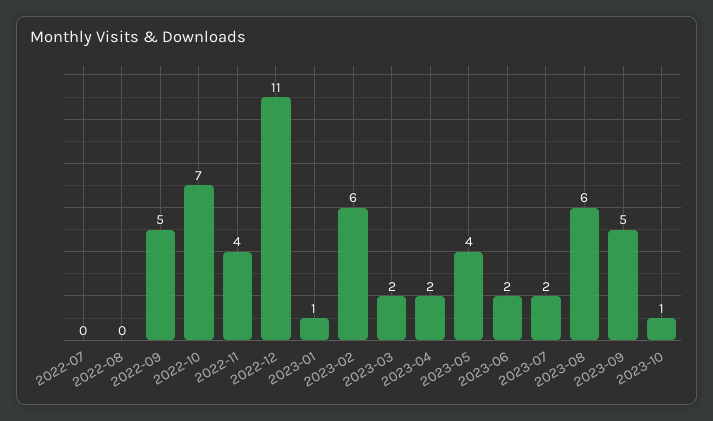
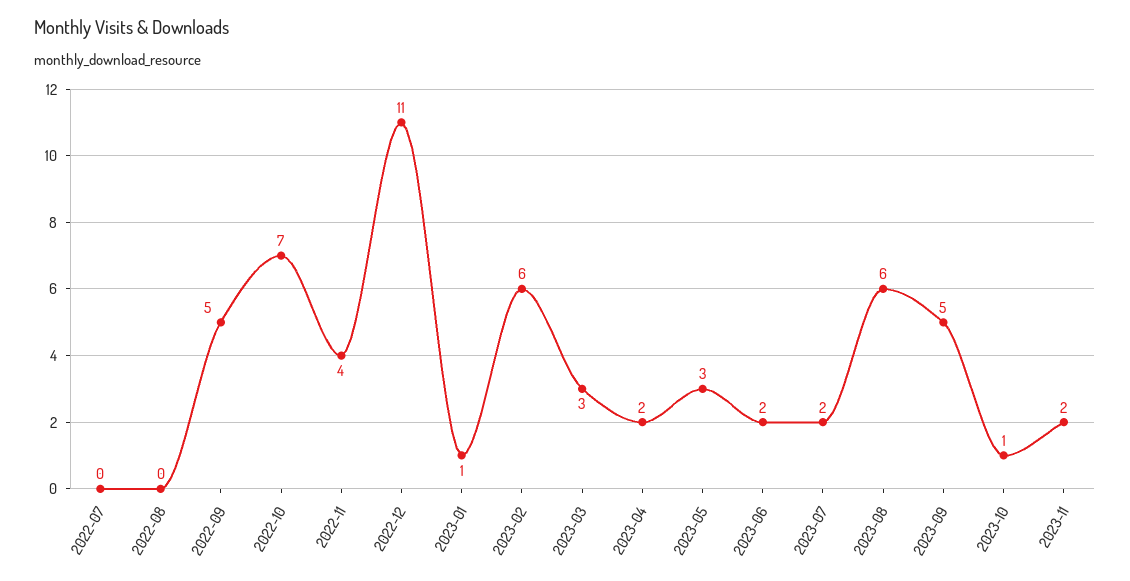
2023-03: 2 -> 3
2023-05: 4 -> 3
2023-11: none -> 2

